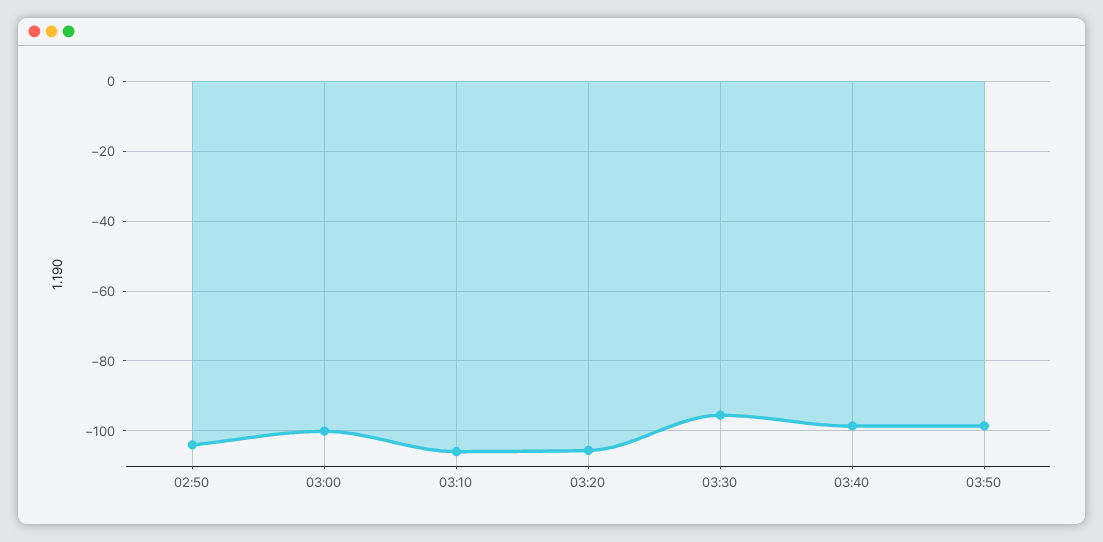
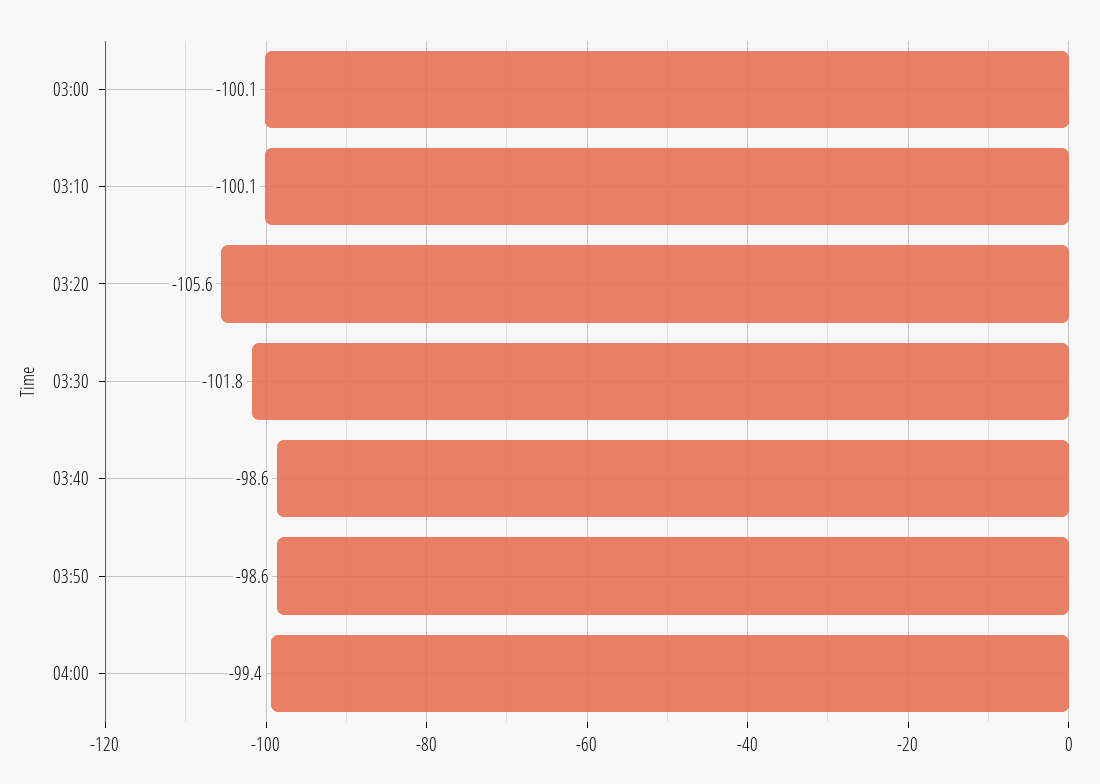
02:50: -104 -> none
03:10: -106 -> -100.1
03:30: -96 -> -101.8
04:00: none -> -99.4

